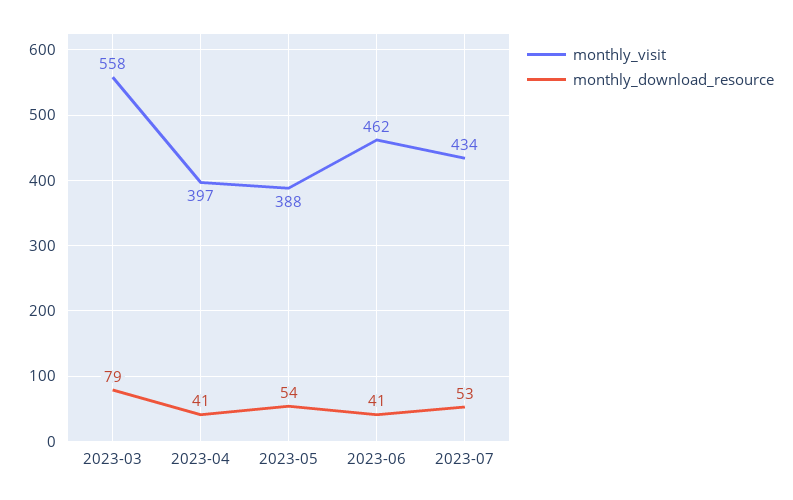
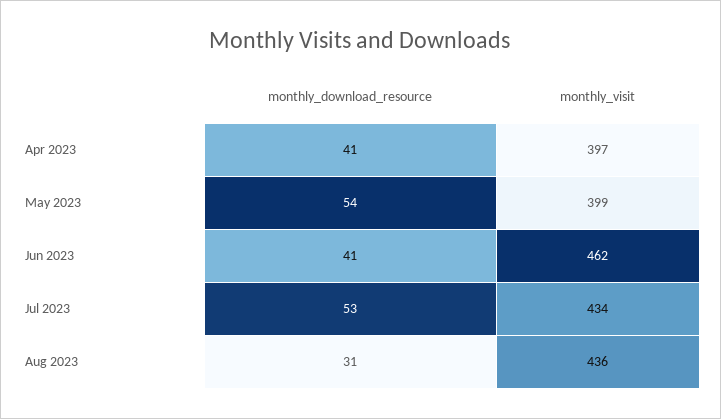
monthly_visit, 2023-03: 558 -> none
monthly_download_resource, 2023-03: 79 -> none
monthly_visit, 2023-05: 388 -> 399
monthly_download_resource, Aug 2023: none -> 31
monthly_visit, Aug 2023: none -> 436

